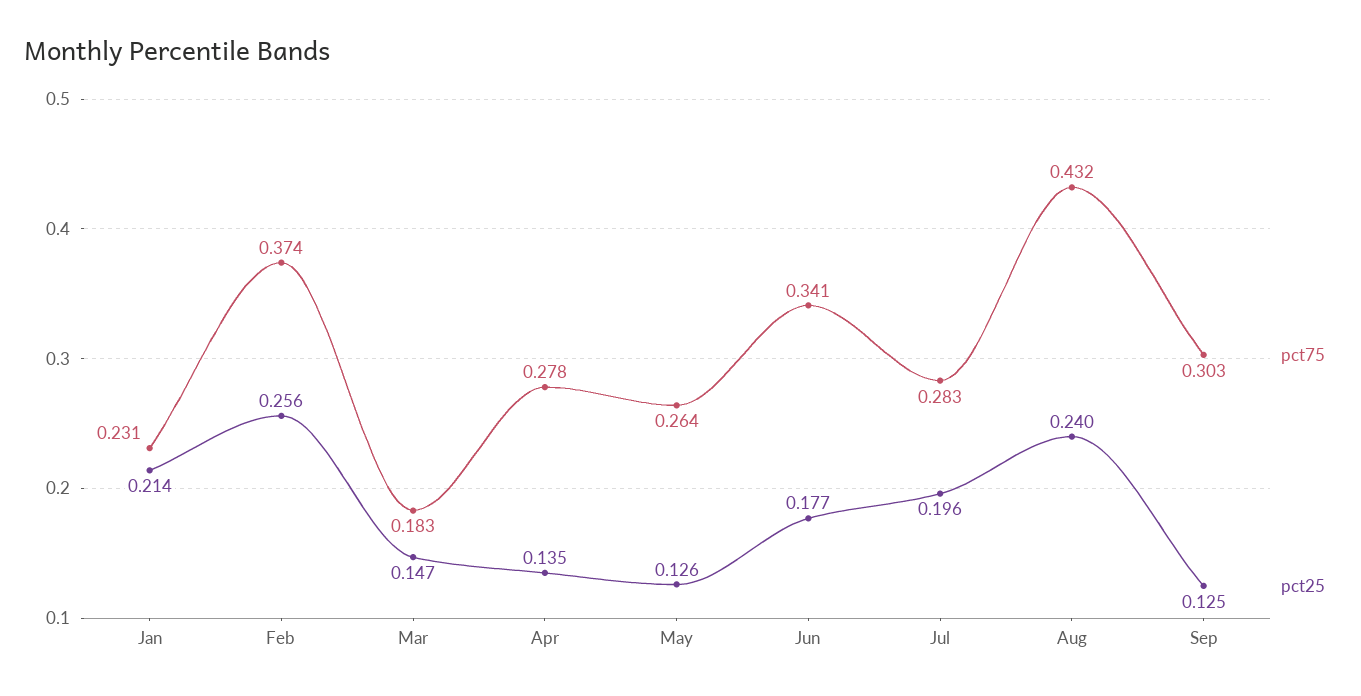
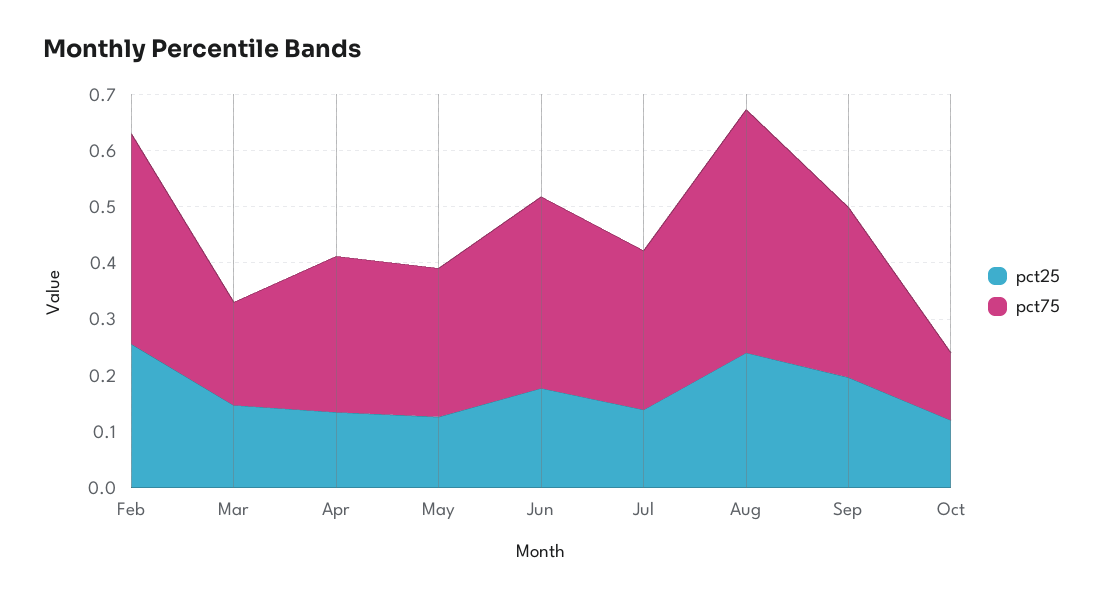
pct75, Jan: 0.231 -> none
pct25, Jan: 0.214 -> none
pct25, Jul: 0.196 -> 0.14
pct25, Sep: 0.125 -> 0.2
pct25, Oct: none -> 0.12
pct75, Oct: none -> 0.12

